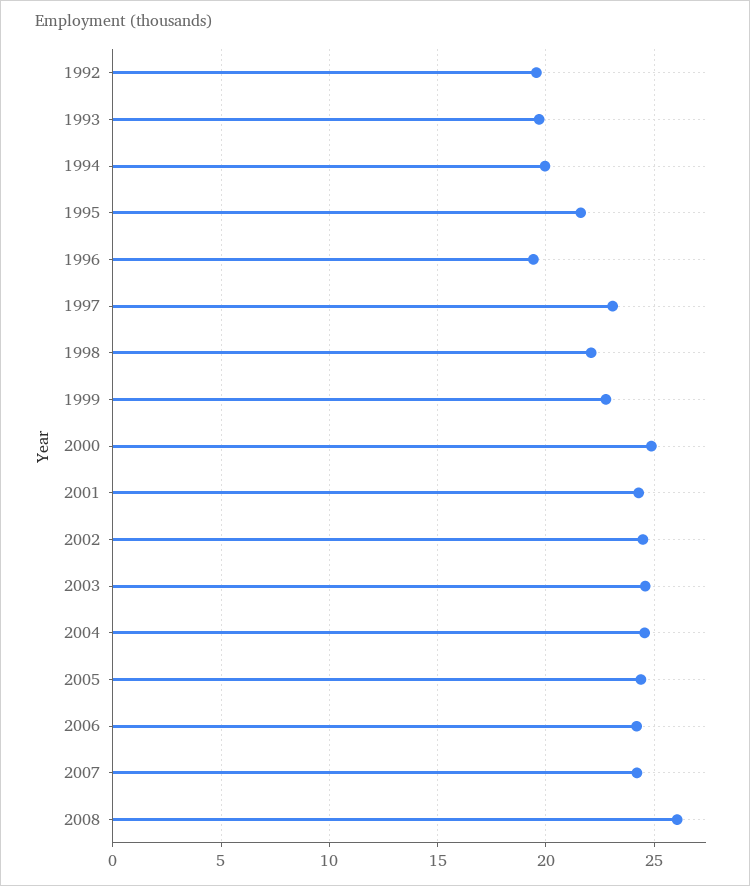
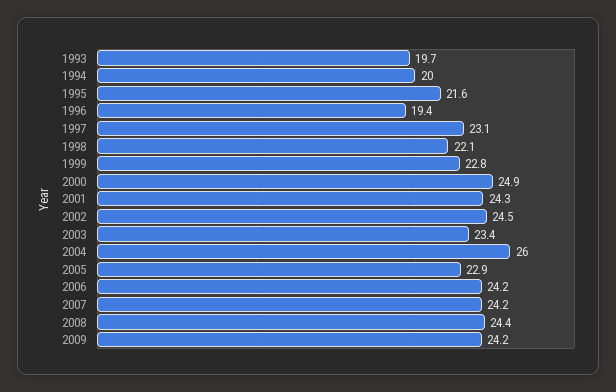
1992: 19.5 -> none
2003: 24.5 -> 23.4
2004: 24.5 -> 26
2005: 24.5 -> 22.9
2008: 26 -> 24.4
2009: none -> 24.2

